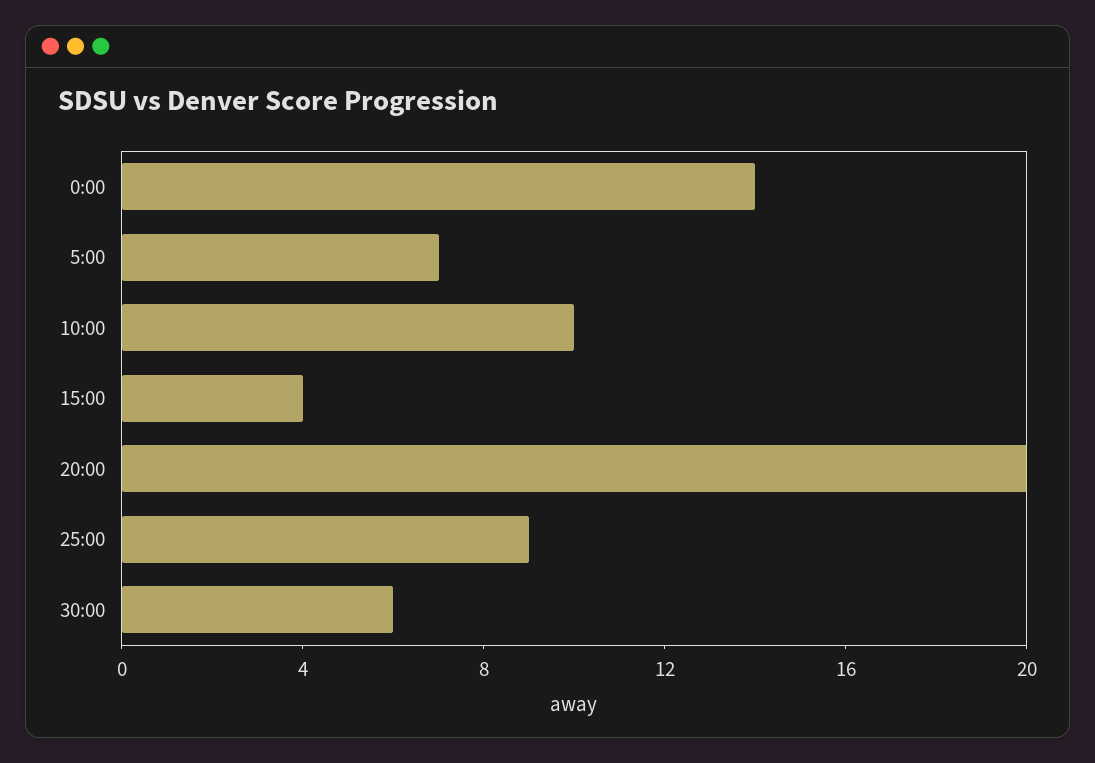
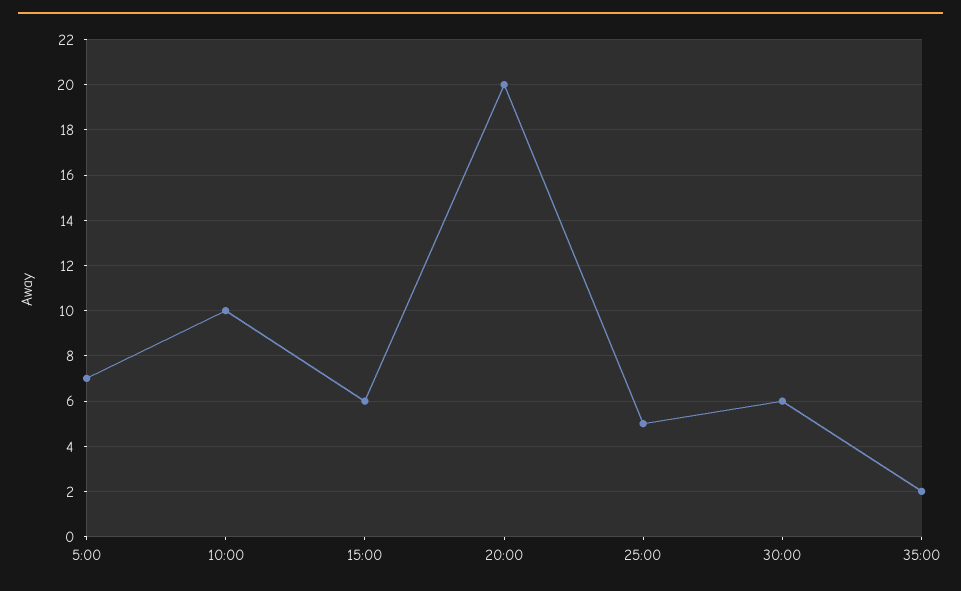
0:00: 14 -> none
15:00: 4 -> 6
25:00: 9 -> 5
35:00: none -> 2

